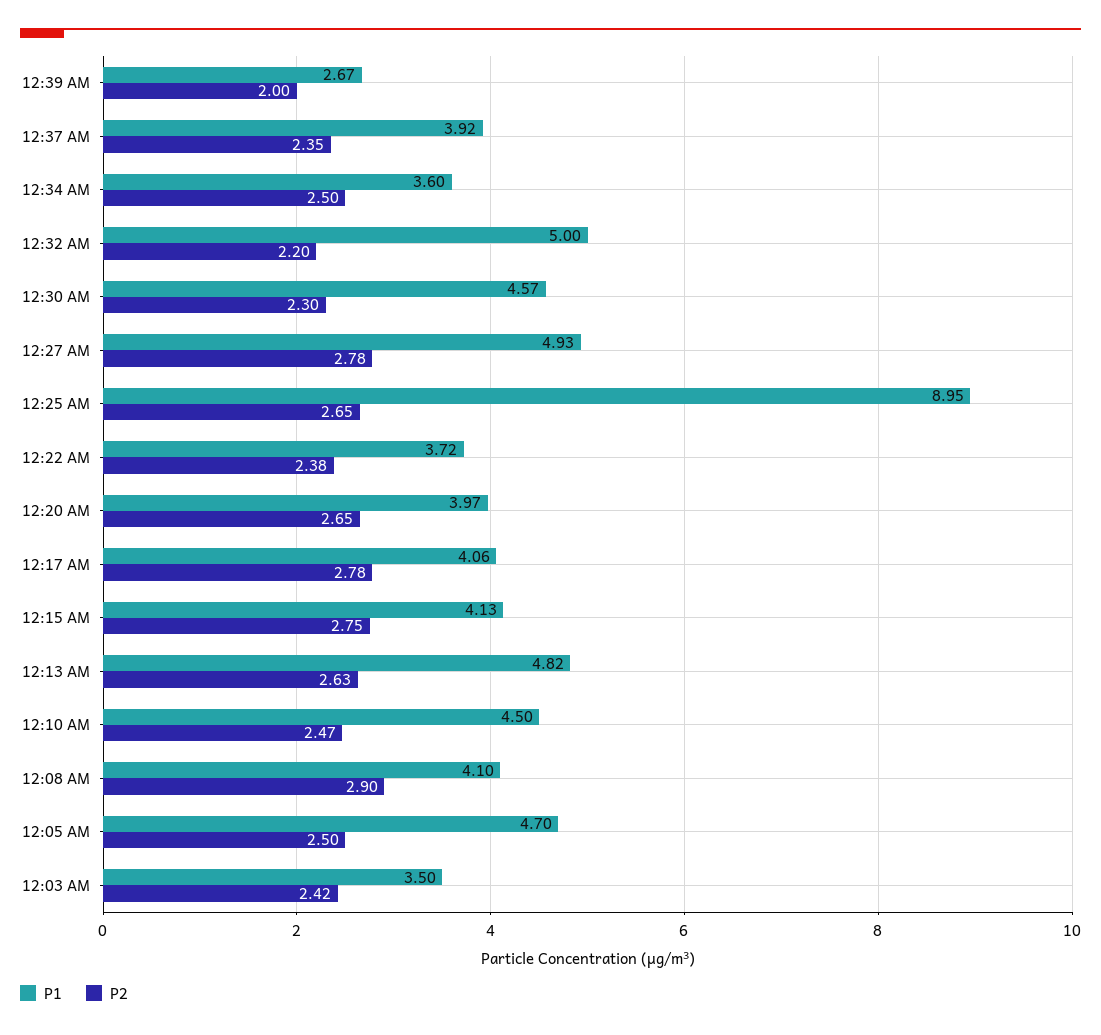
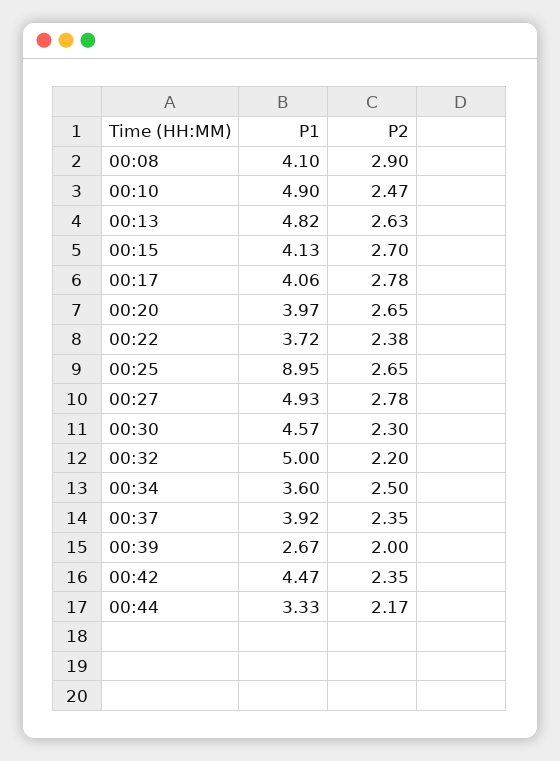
P2, 12:15 AM: 2.75 -> 2.7
P1, 12:10 AM: 4.5 -> 4.9
P1, 12:05 AM: 4.7 -> none
P2, 12:05 AM: 2.5 -> none
P1, 12:03 AM: 3.5 -> none
P2, 12:03 AM: 2.42 -> none
P1, 00:42: none -> 4.47
P2, 00:42: none -> 2.35
P1, 00:44: none -> 3.33
P2, 00:44: none -> 2.17

